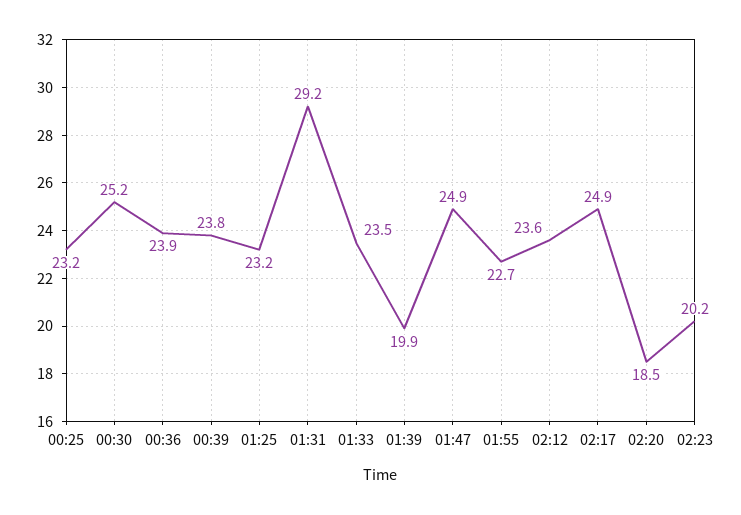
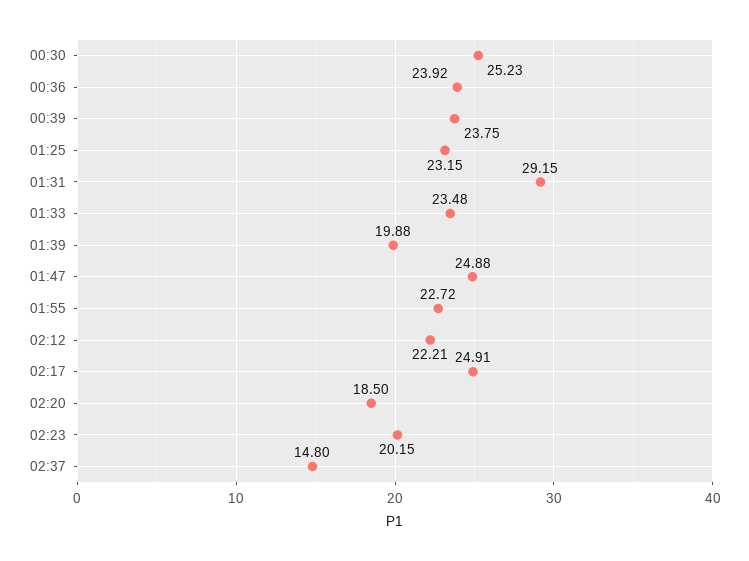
00:25: 23.2 -> none
02:12: 23.6 -> 22.21
02:37: none -> 14.8

